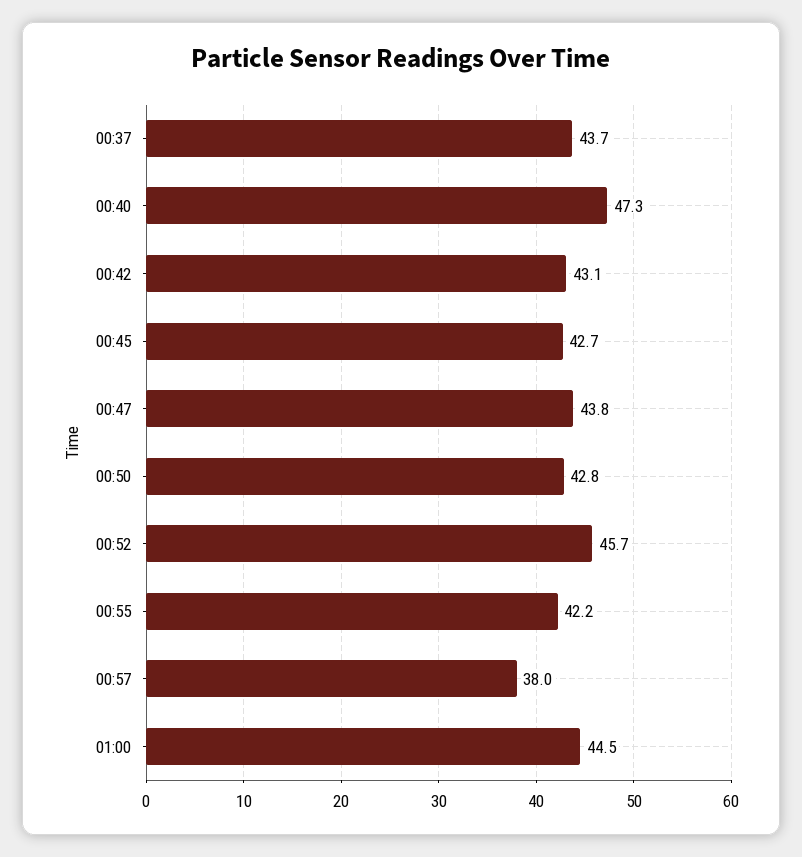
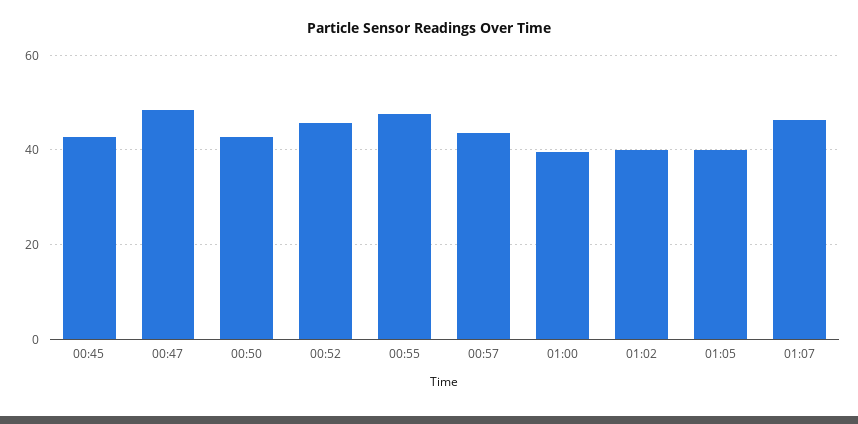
00:37: 43.7 -> none
00:40: 47.3 -> none
00:42: 43.1 -> none
00:47: 43.8 -> 48
00:55: 42.2 -> 48
00:57: 38 -> 44
01:00: 44.5 -> 40
01:02: none -> 40
01:05: none -> 40
01:07: none -> 46

